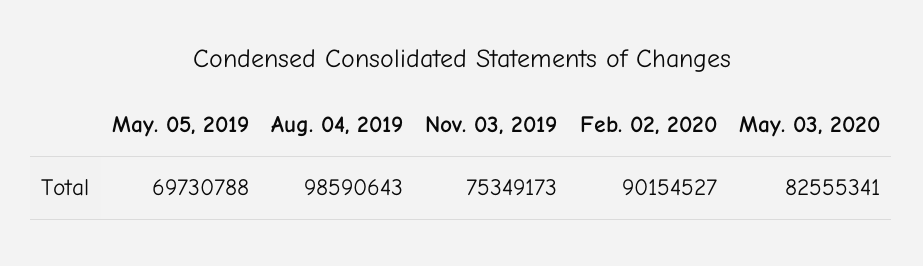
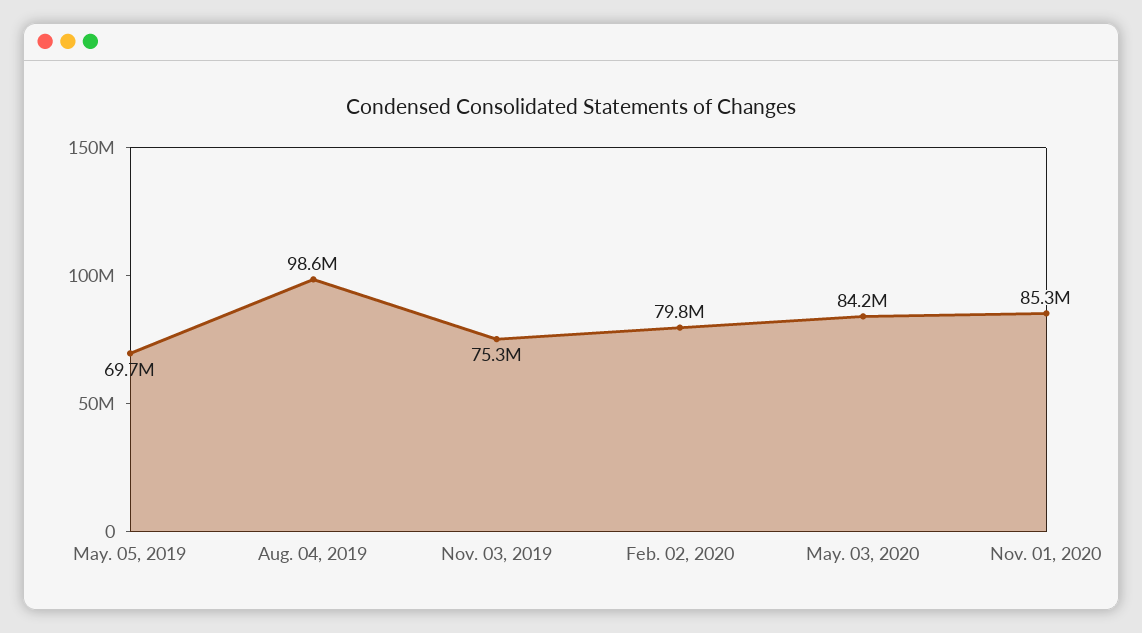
Feb. 02, 2020: 90154527 -> 79800000
May. 03, 2020: 82555341 -> 84200000
Nov. 01, 2020: none -> 85300000

